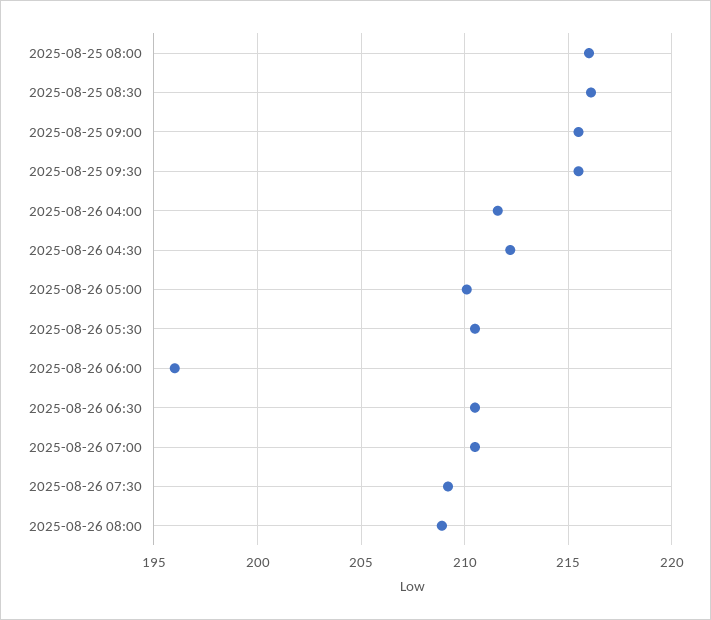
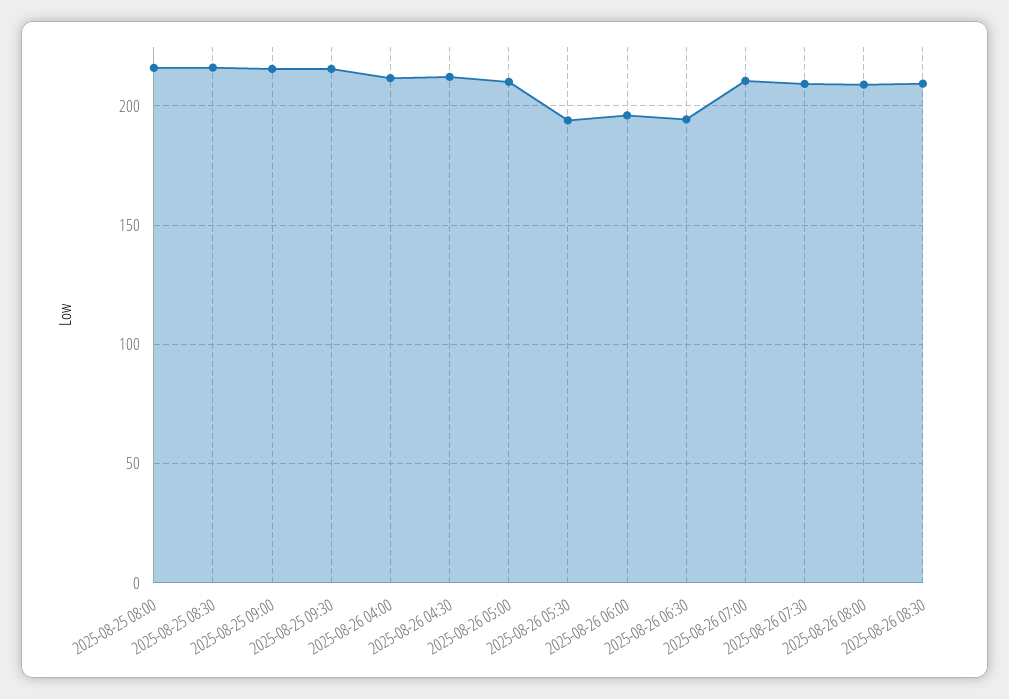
2025-08-26 05:30: 210.5 -> 195
2025-08-26 06:30: 210.5 -> 195
2025-08-26 08:30: none -> 210

